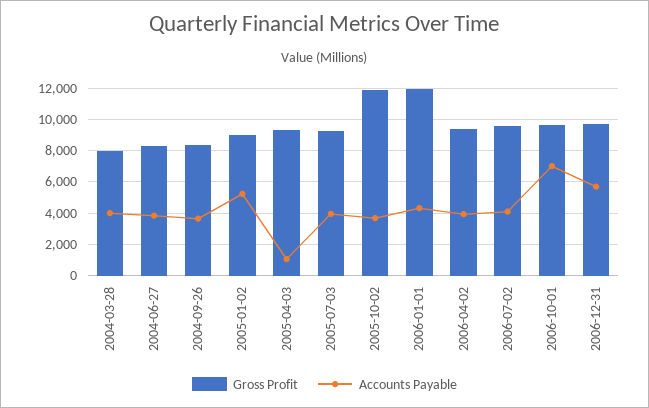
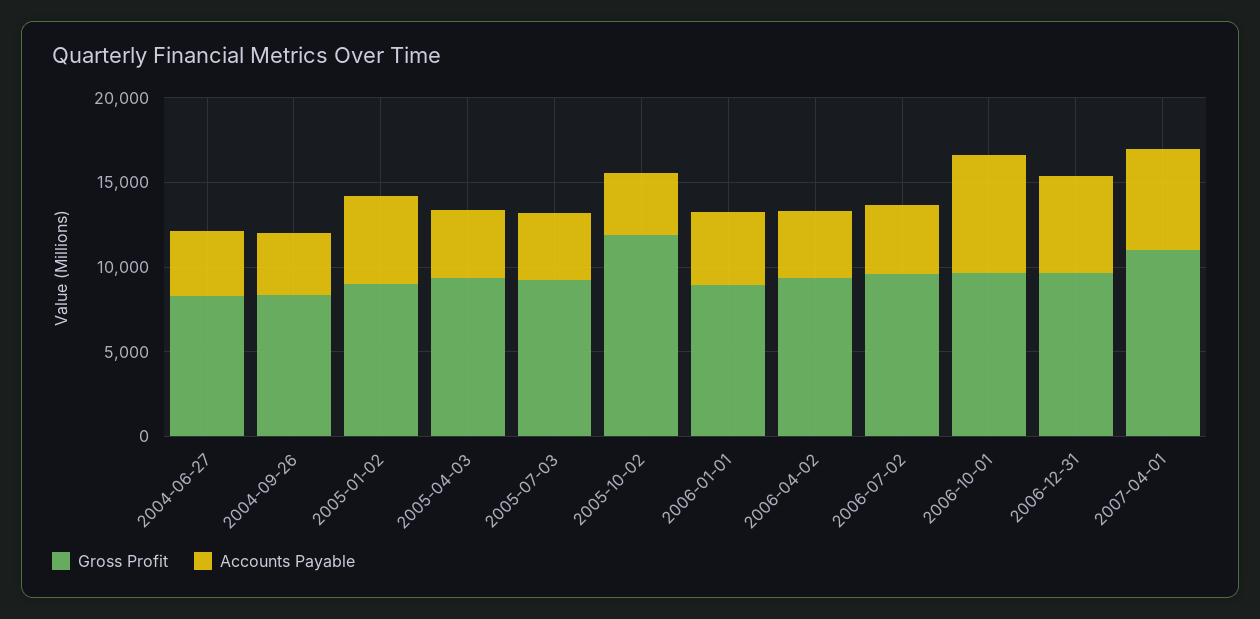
Gross Profit, 2004-03-28: 8000 -> none
Accounts Payable, 2004-03-28: 4000 -> none
Accounts Payable, 2005-04-03: 1000 -> 4000
Gross Profit, 2006-01-01: 12000 -> 9000
Gross Profit, 2007-04-01: none -> 11000
Accounts Payable, 2007-04-01: none -> 6000

